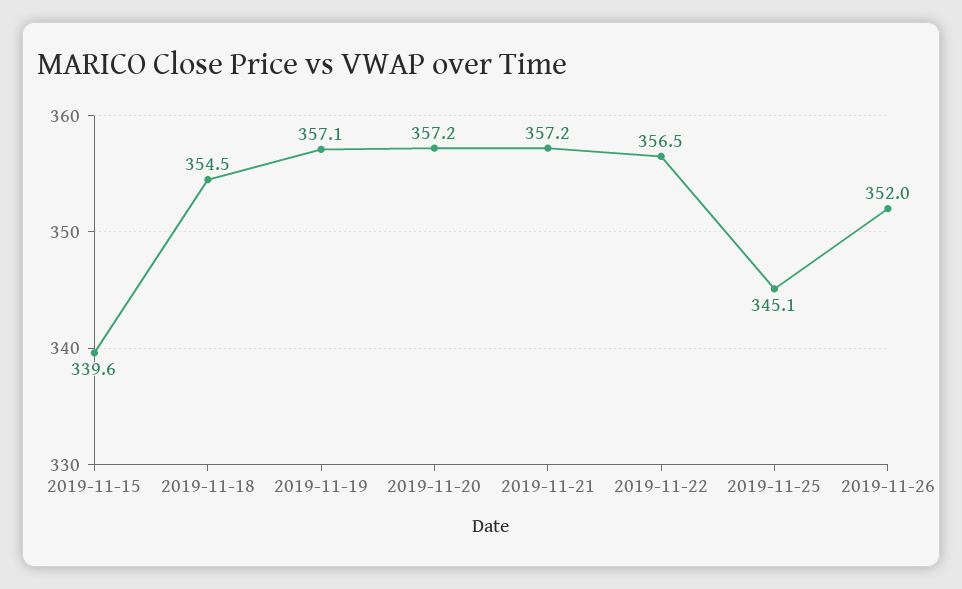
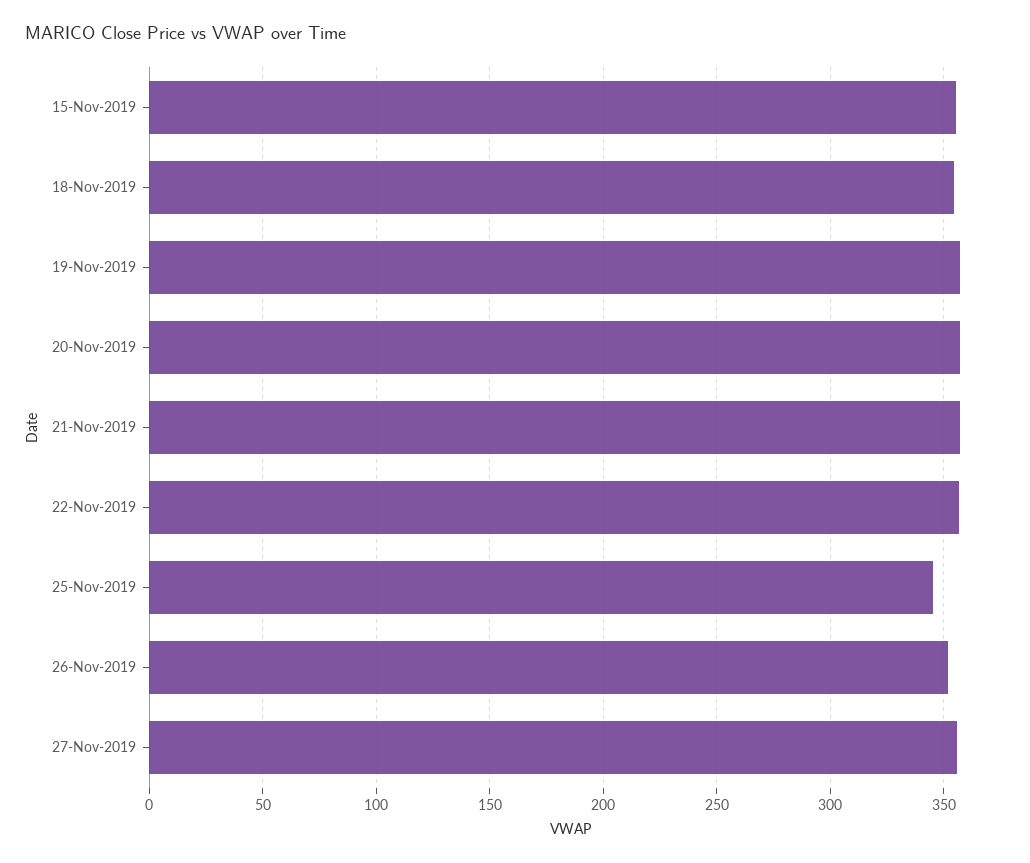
2019-11-15: 339.6 -> 355
27-Nov-2019: none -> 355

